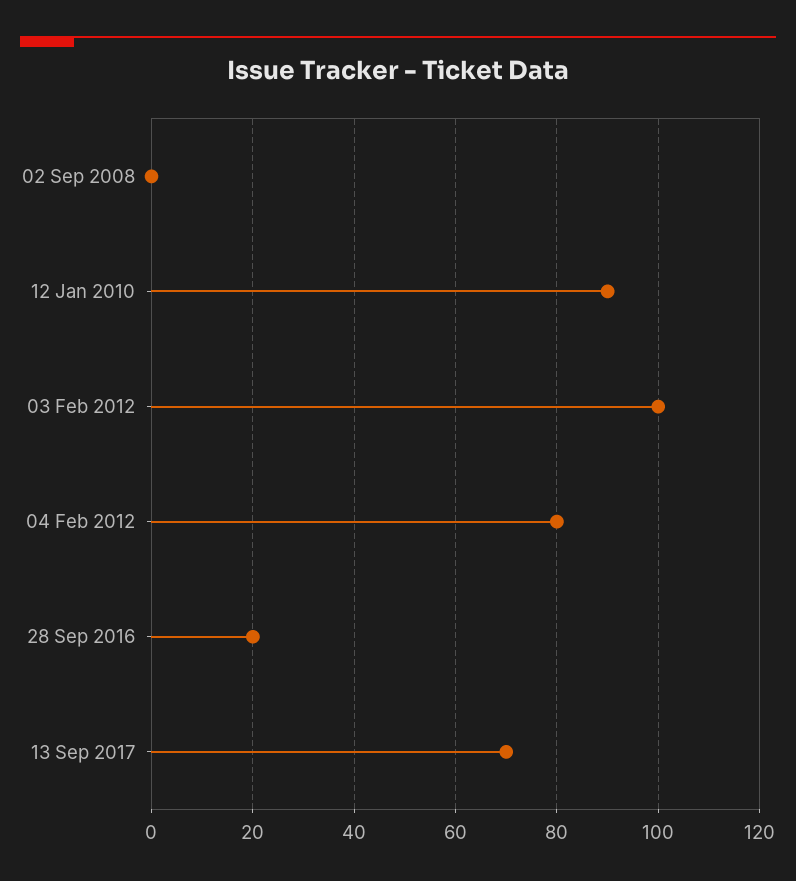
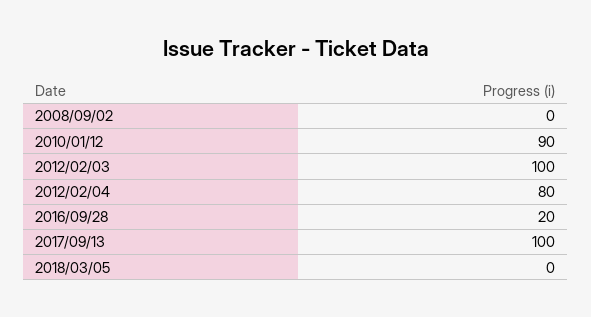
13 Sep 2017: 70 -> 100
2018/03/05: none -> 0

